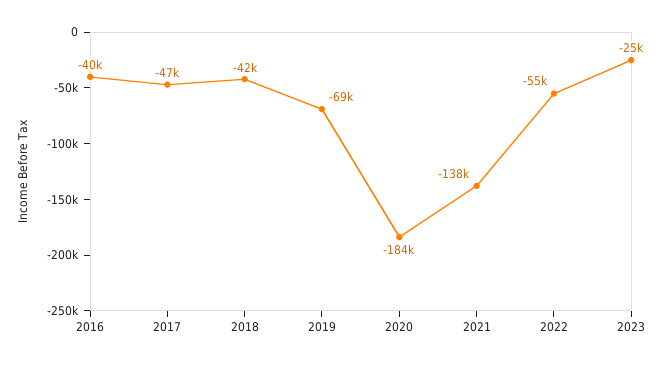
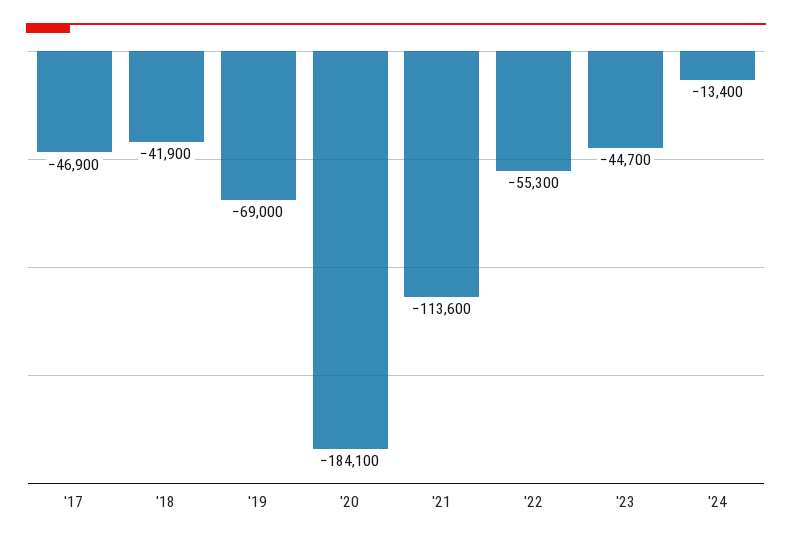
2016: -40000 -> none
2021: -138000 -> -113600
2023: -25000 -> -44700
'24: none -> -13400

